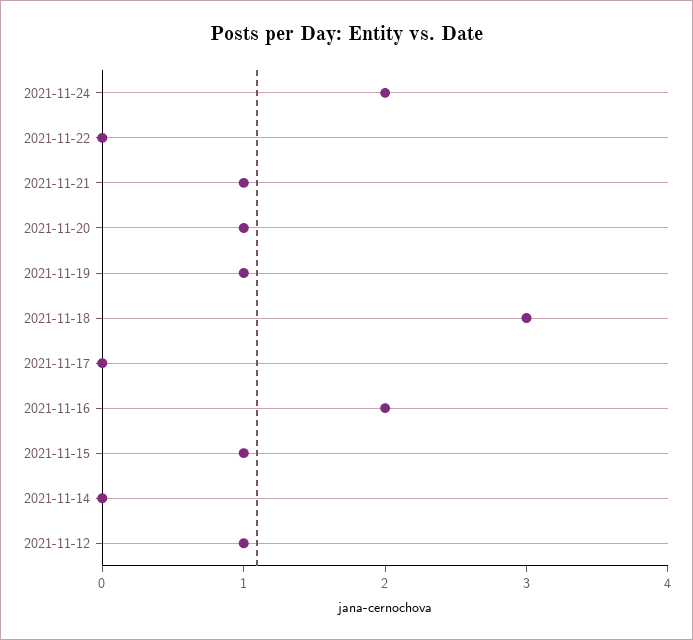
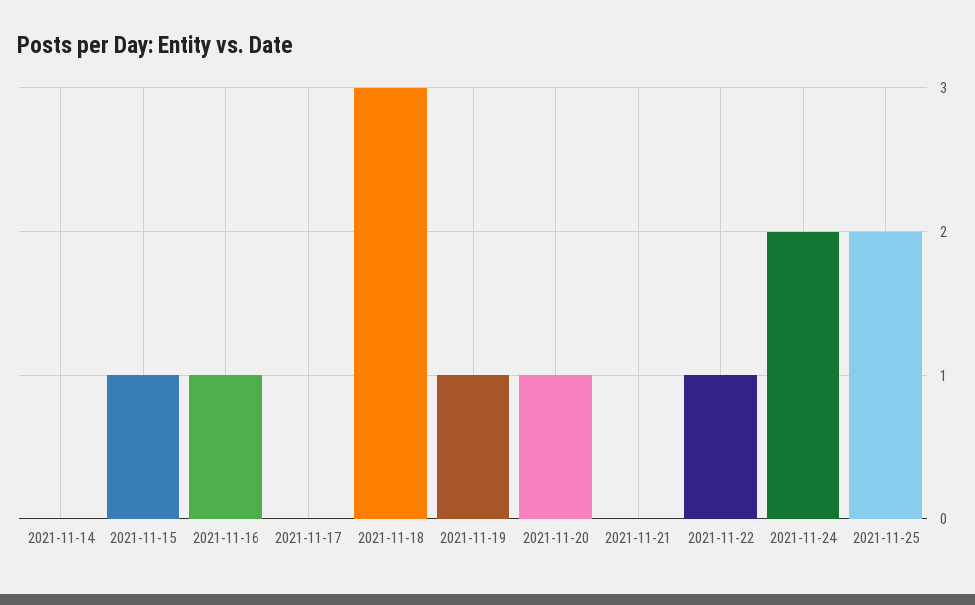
2021-11-22: 0 -> 1
2021-11-21: 1 -> 0
2021-11-16: 2 -> 1
2021-11-12: 1 -> none
2021-11-25: none -> 2

